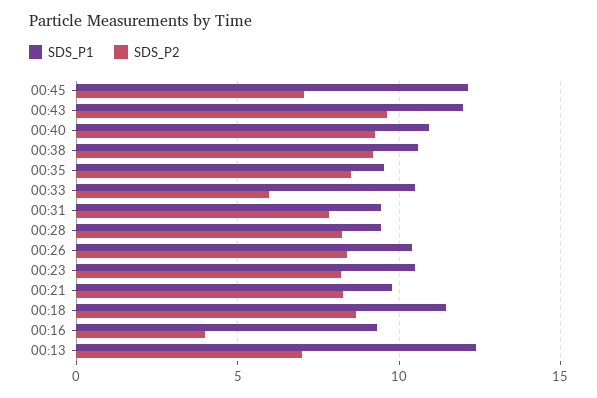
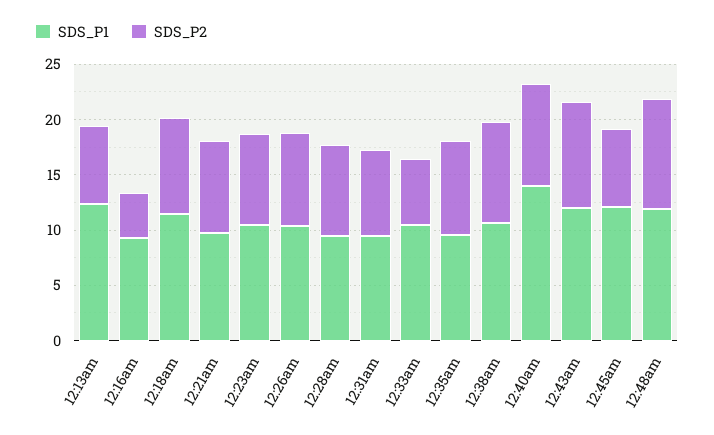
SDS_P1, 00:40: 11 -> 14
SDS_P1, 12:48am: none -> 12
SDS_P2, 12:48am: none -> 10

